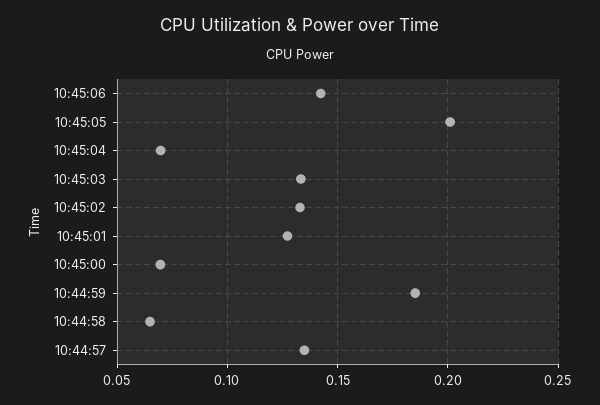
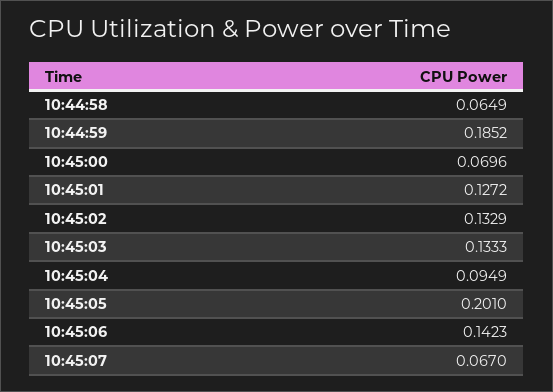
10:45:04: 0.07 -> 0.0949
10:44:57: 0.135 -> none
10:45:07: none -> 0.067

